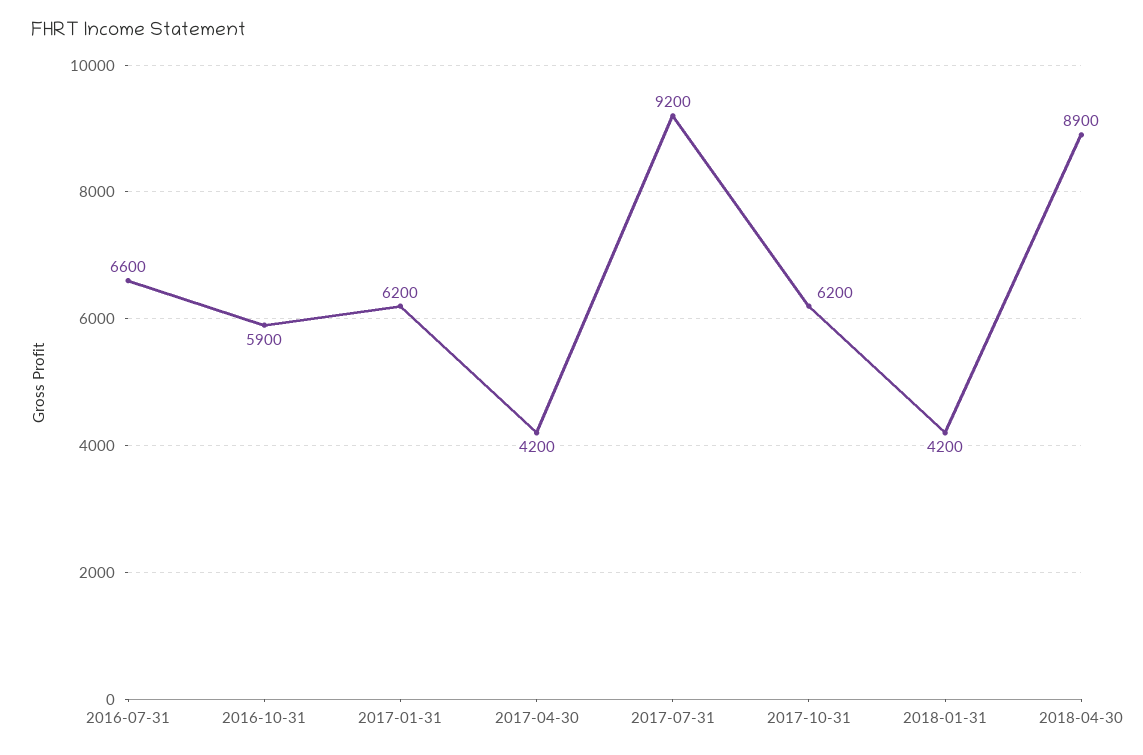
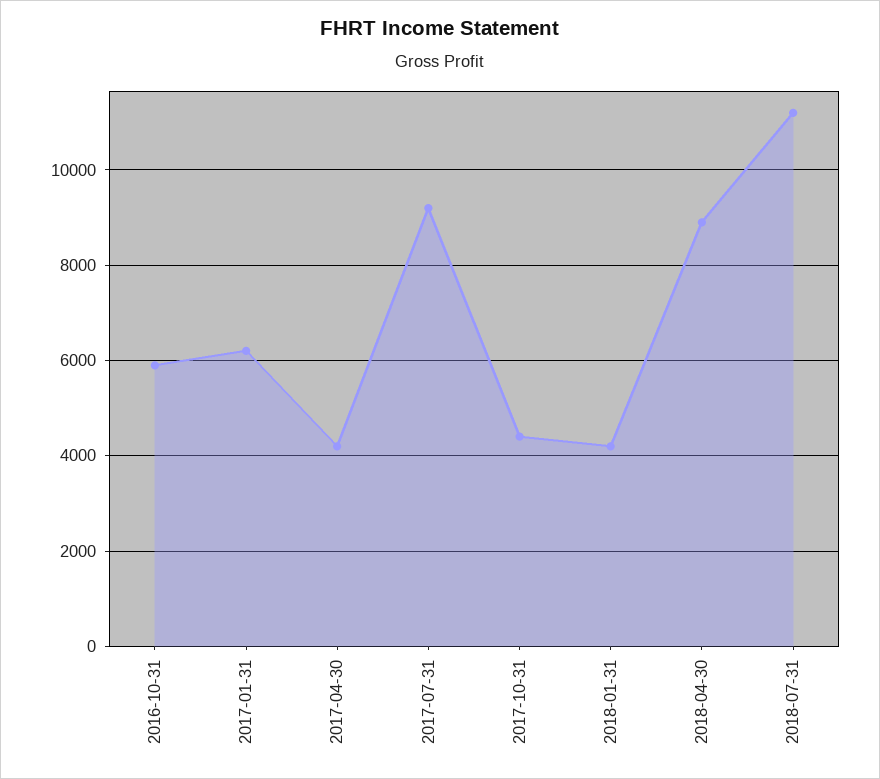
2016-07-31: 6600 -> none
2017-10-31: 6200 -> 4400
2018-07-31: none -> 11200

